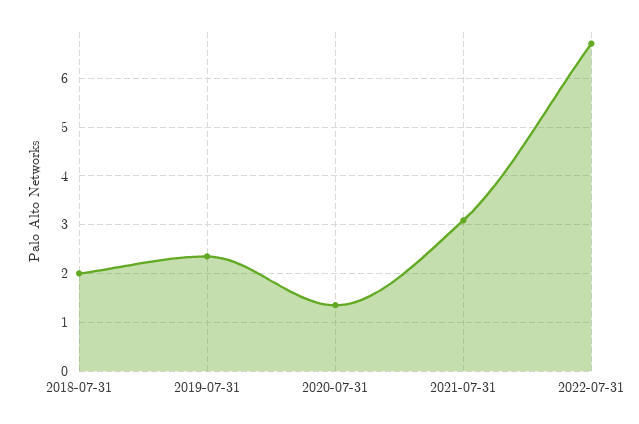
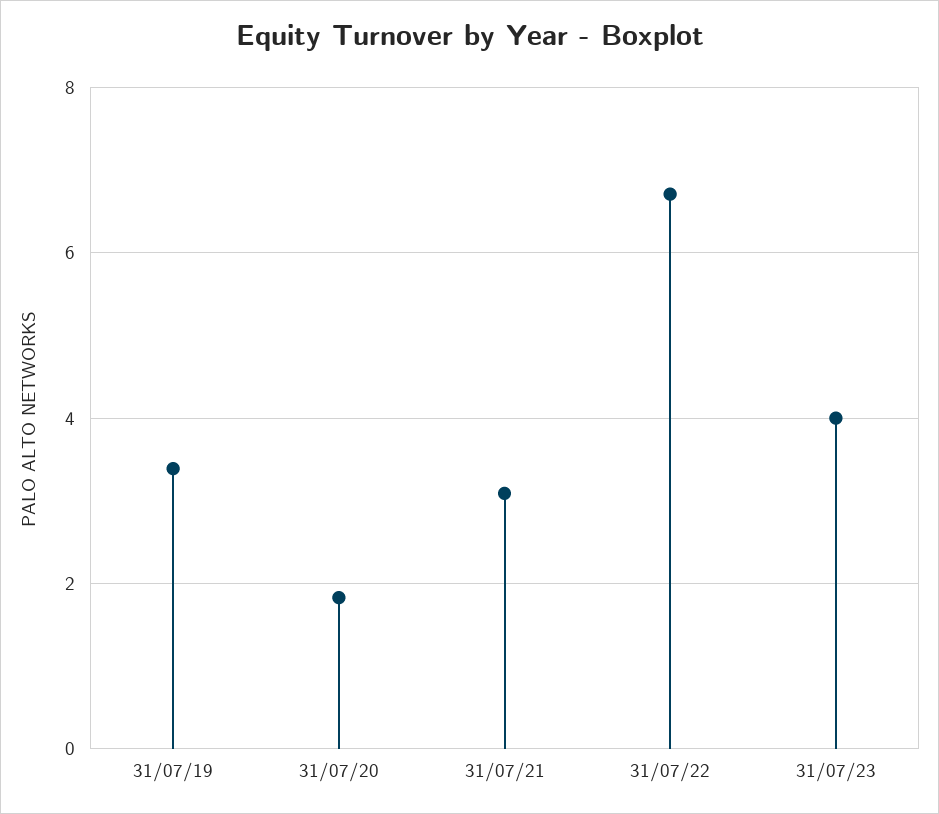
2018-07-31: 2 -> none
2019-07-31: 2.4 -> 3.4
2020-07-31: 1.4 -> 1.8
31/07/23: none -> 4

